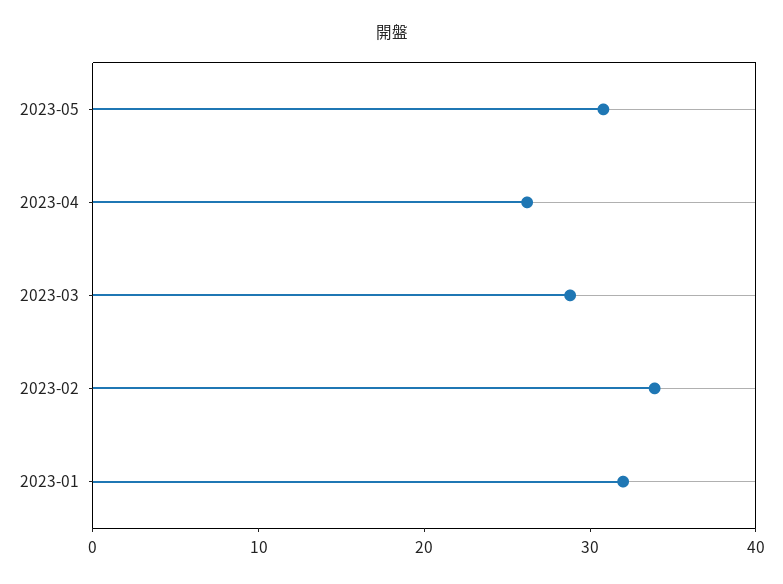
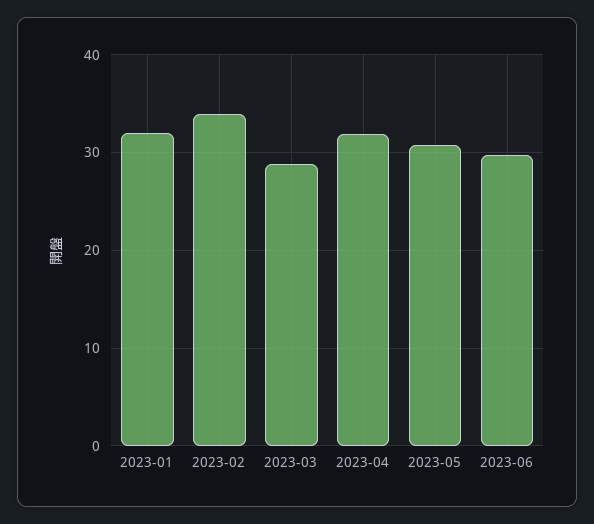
2023-04: 26 -> 32
2023-06: none -> 30

